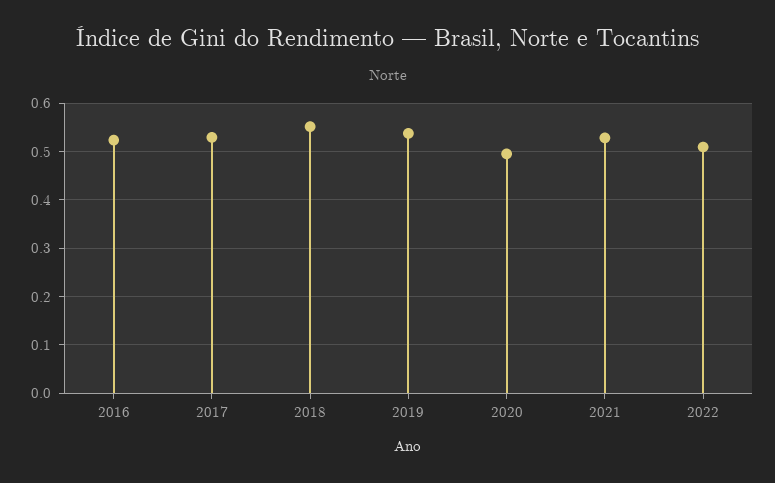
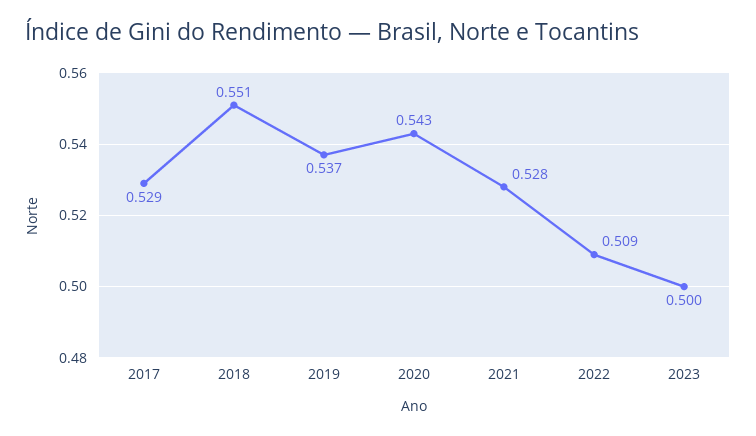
2016: 0.52 -> none
2020: 0.5 -> 0.543
2023: none -> 0.5

